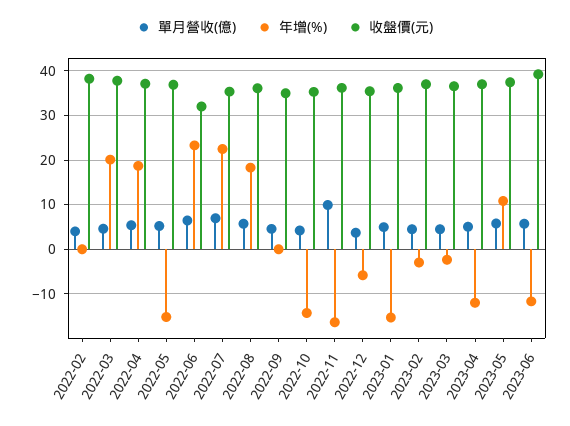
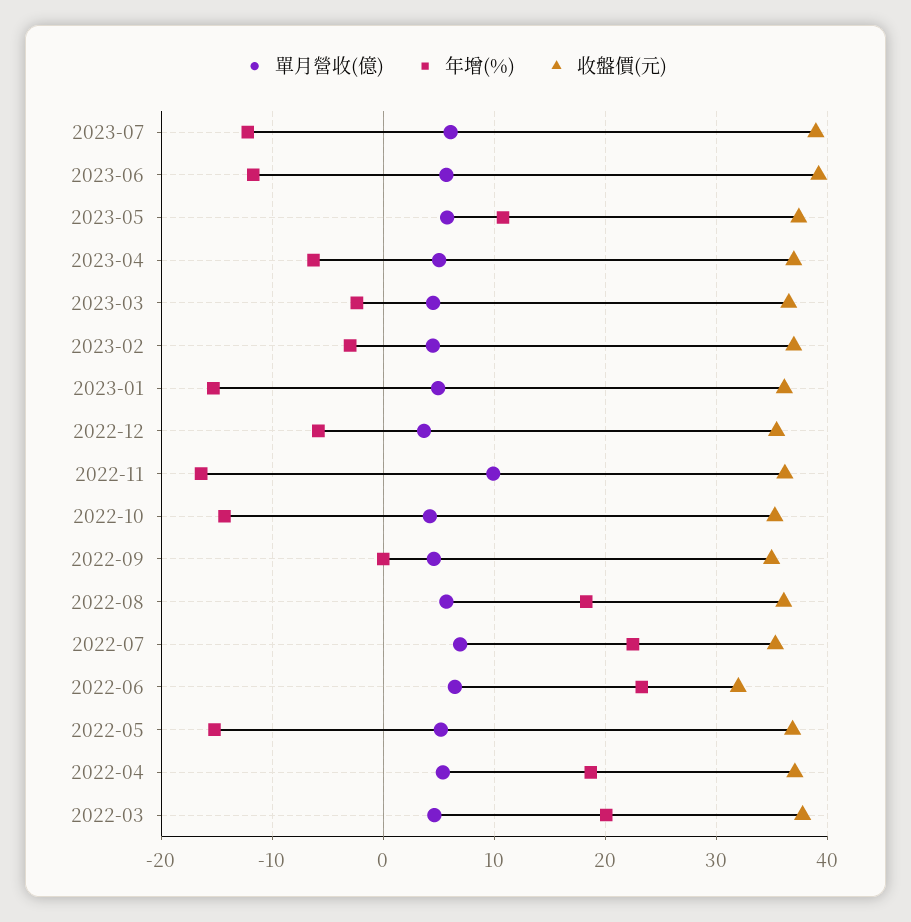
單月營收(億), 2022-02: 4 -> none
年增(%), 2022-02: 0 -> none
收盤價(元), 2022-02: 38 -> none
年增(%), 2023-04: -12 -> -6
單月營收(億), 2023-07: none -> 6
年增(%), 2023-07: none -> -12
收盤價(元), 2023-07: none -> 39

